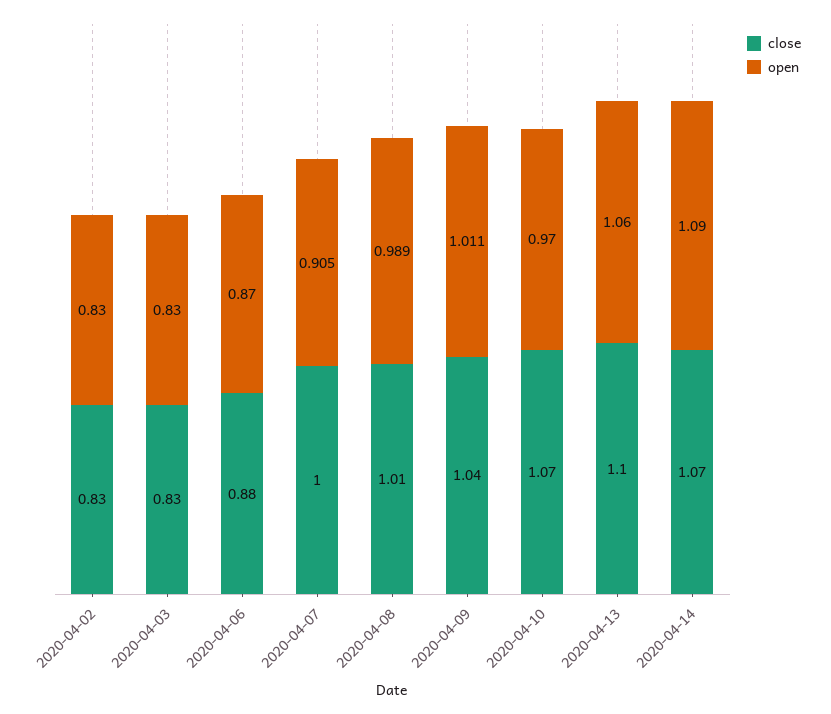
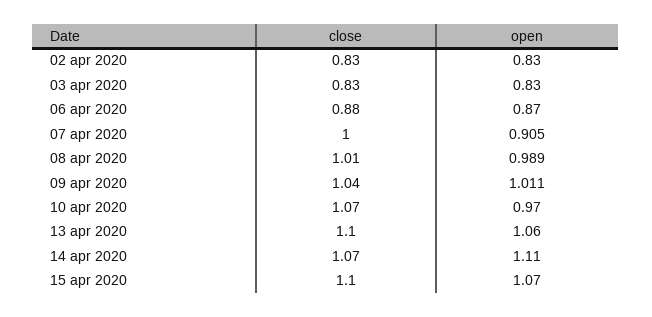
open, 2020-04-14: 1.09 -> 1.11
close, 15 apr 2020: none -> 1.1
open, 15 apr 2020: none -> 1.07

